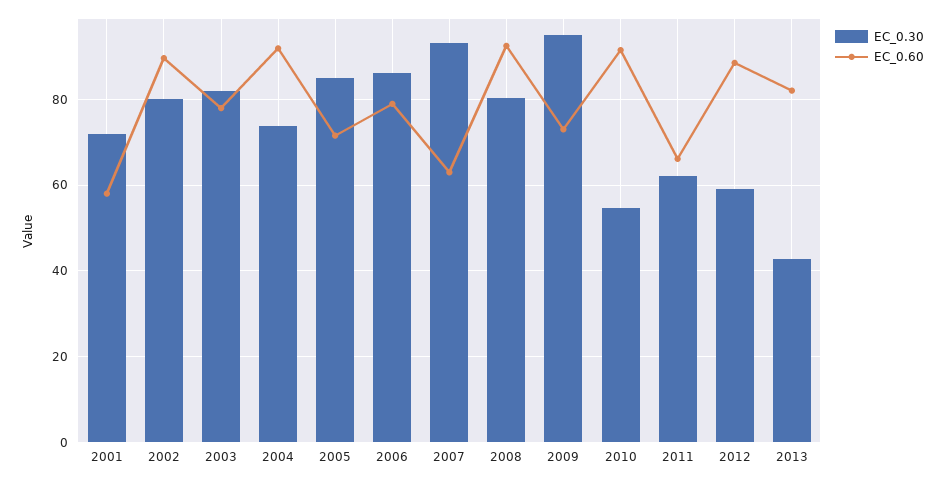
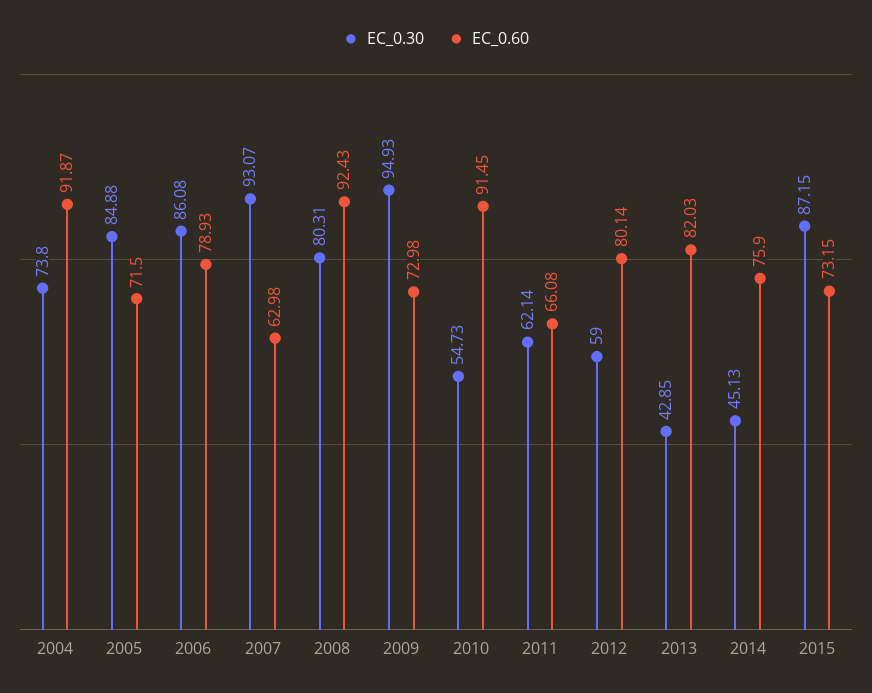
EC_0.30, 2001: 72 -> none
EC_0.60, 2001: 58 -> none
EC_0.30, 2002: 80 -> none
EC_0.60, 2002: 90 -> none
EC_0.30, 2003: 82 -> none
EC_0.60, 2003: 78 -> none
EC_0.60, 2012: 88 -> 80.14
EC_0.30, 2014: none -> 45.13
EC_0.60, 2014: none -> 75.9
EC_0.30, 2015: none -> 87.15
EC_0.60, 2015: none -> 73.15

